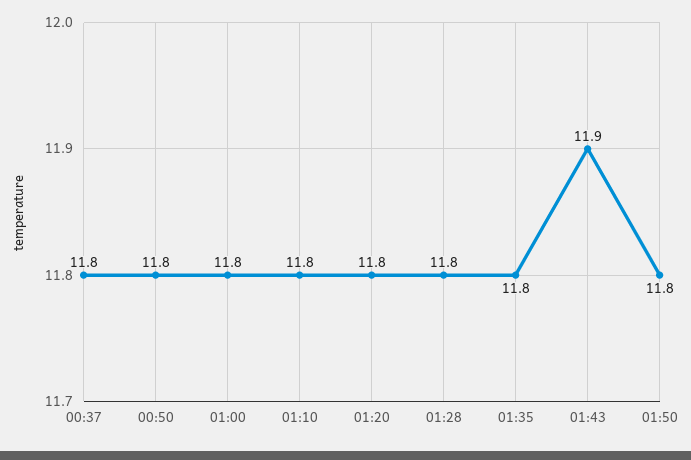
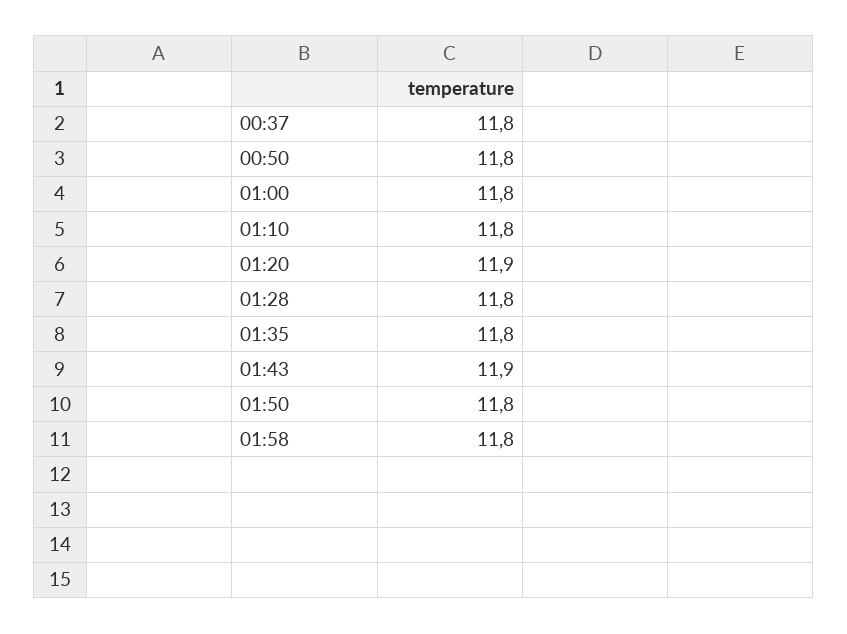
01:20: 11.8 -> 11.9
01:58: none -> 11.8

